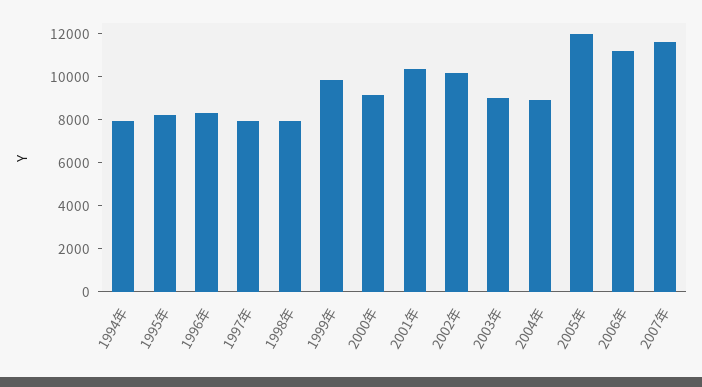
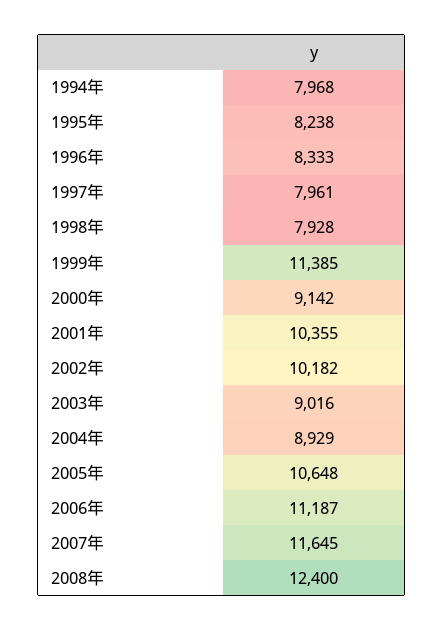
1999年: 10000 -> 11385
2005年: 12000 -> 10648
2008年: none -> 12400

